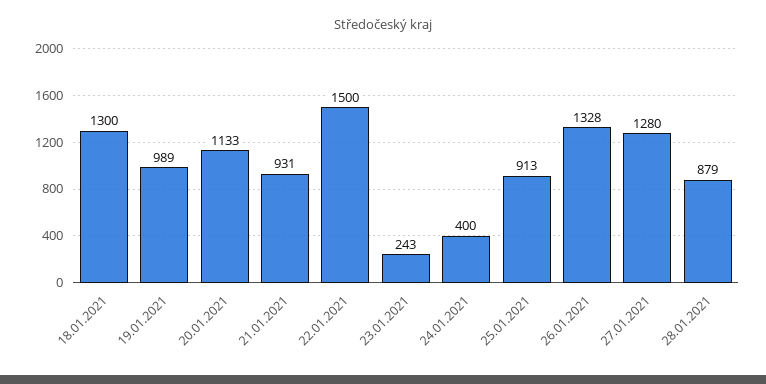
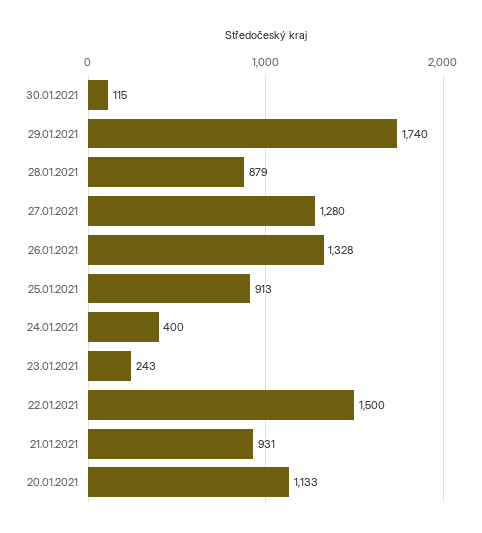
18.01.2021: 1300 -> none
19.01.2021: 989 -> none
30.01.2021: none -> 115
29.01.2021: none -> 1740

